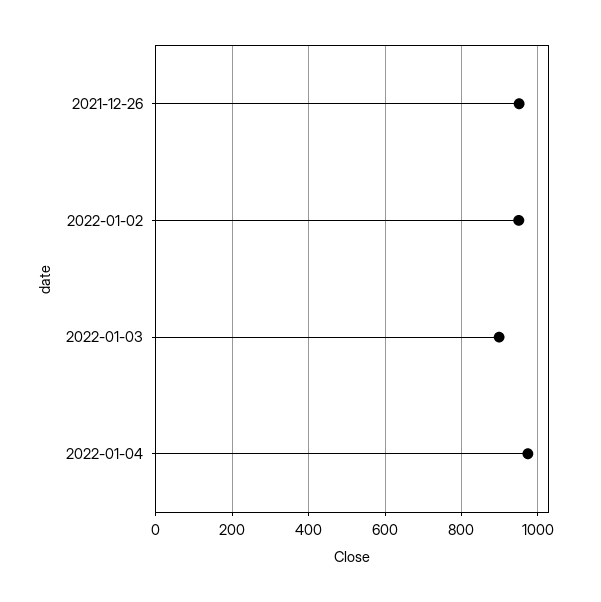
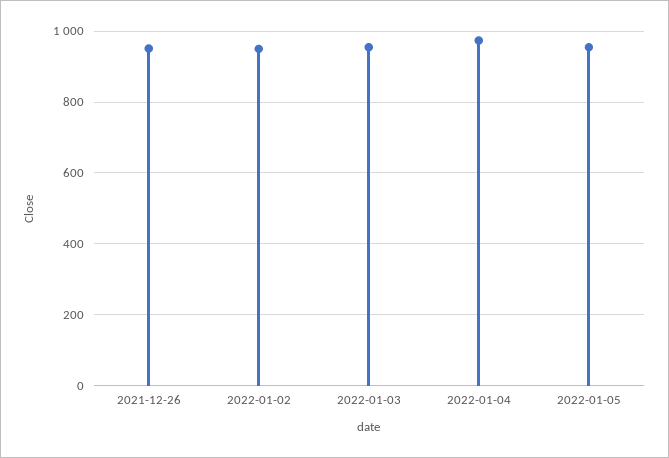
2022-01-03: 900 -> 960
2022-01-05: none -> 960

